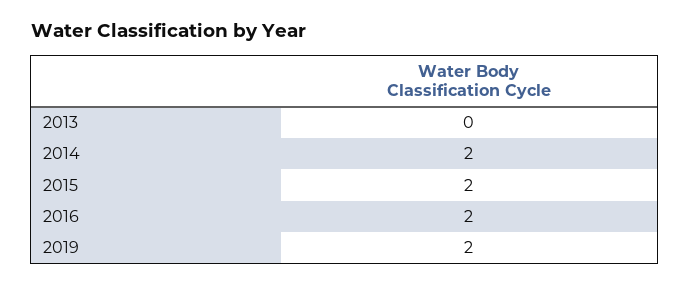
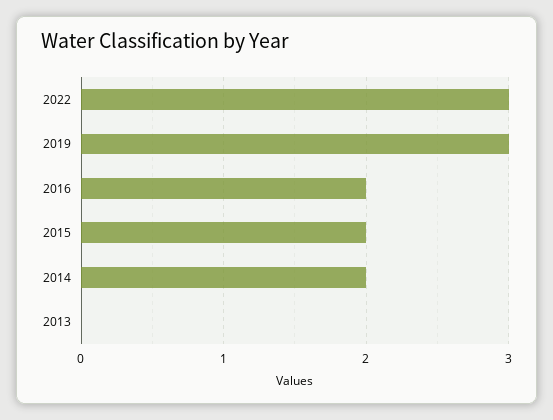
2019: 2 -> 3
2022: none -> 3

